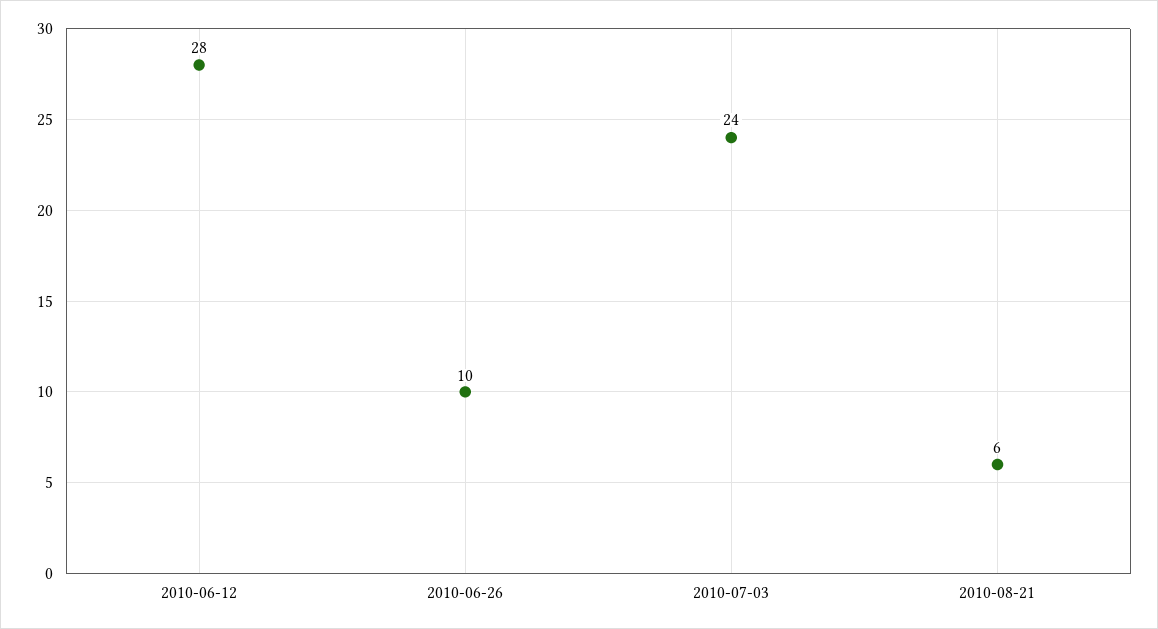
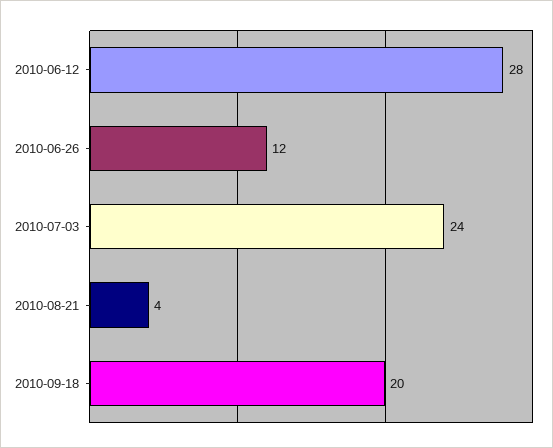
2010-06-26: 10 -> 12
2010-08-21: 6 -> 4
2010-09-18: none -> 20

